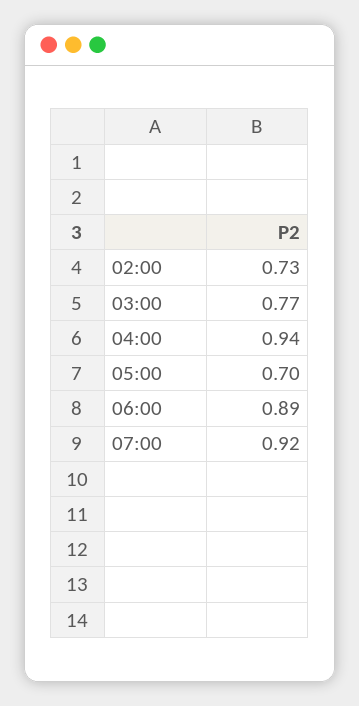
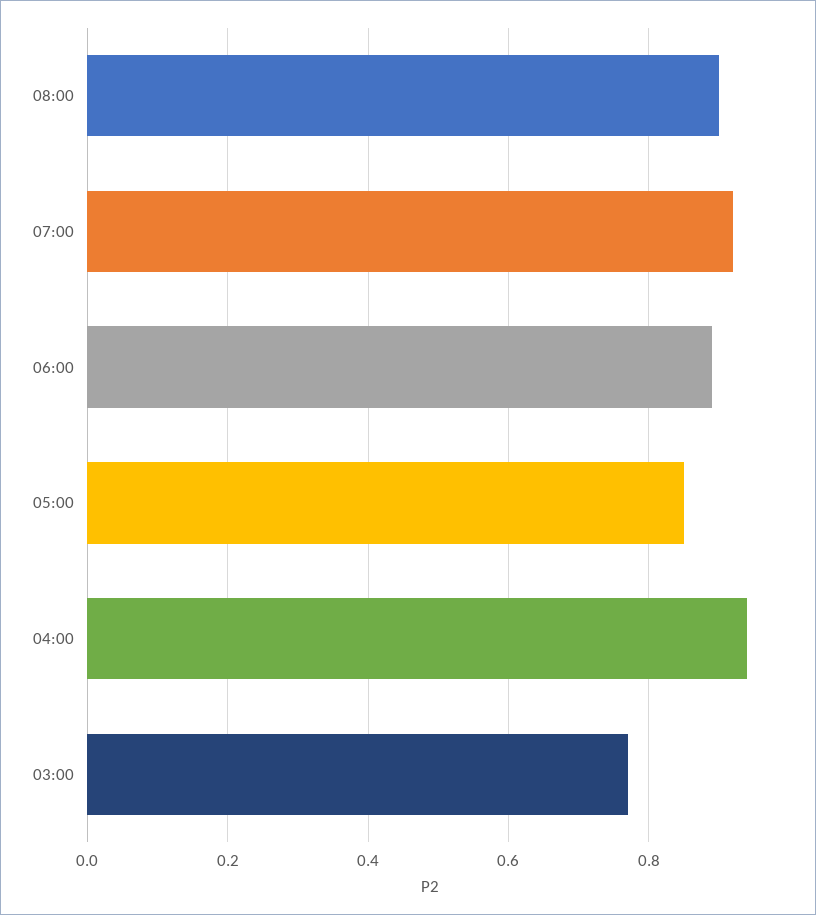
02:00: 0.73 -> none
05:00: 0.7 -> 0.85
08:00: none -> 0.9

